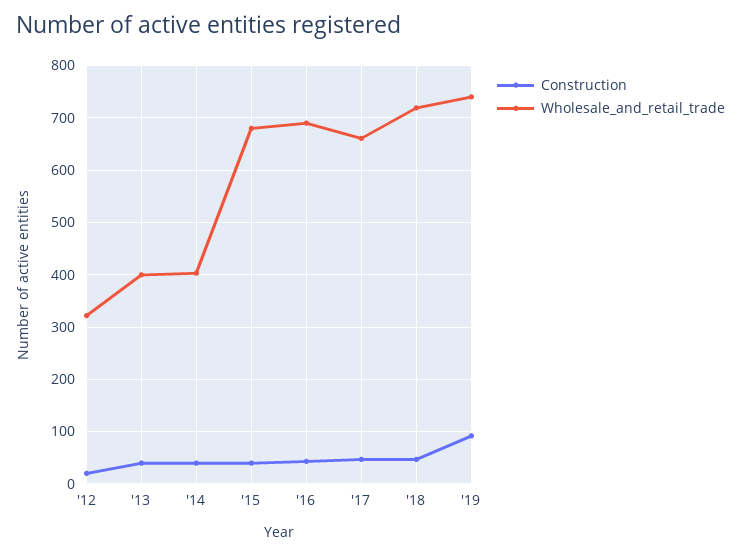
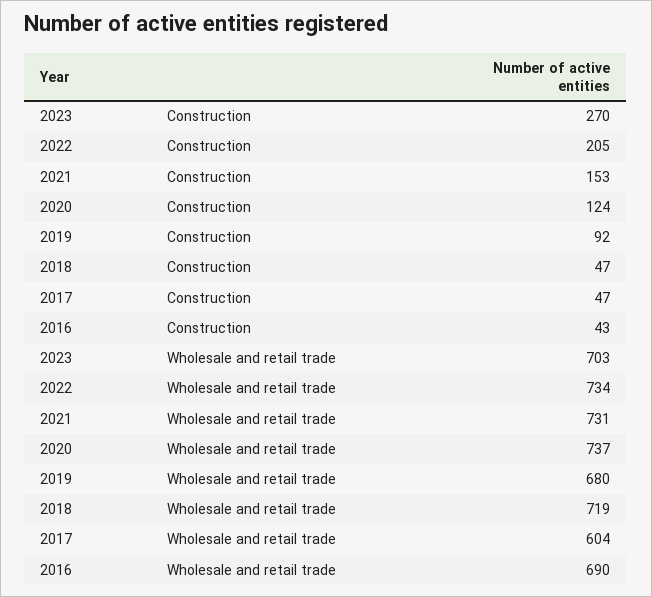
Construction, '12: 20 -> none
Wholesale_and_retail_trade, '12: 320 -> none
Construction, '13: 40 -> none
Wholesale_and_retail_trade, '13: 400 -> none
Construction, '14: 40 -> none
Wholesale_and_retail_trade, '14: 400 -> none
Construction, '15: 40 -> none
Wholesale_and_retail_trade, '15: 680 -> none
Wholesale_and_retail_trade, '17: 660 -> 604
Wholesale_and_retail_trade, '19: 740 -> 680
Construction, 2023: none -> 270
Construction, 2022: none -> 205
Construction, 2021: none -> 153
Construction, 2020: none -> 124
Wholesale_and_retail_trade, 2023: none -> 703
Wholesale_and_retail_trade, 2022: none -> 734
Wholesale_and_retail_trade, 2021: none -> 731
Wholesale_and_retail_trade, 2020: none -> 737

